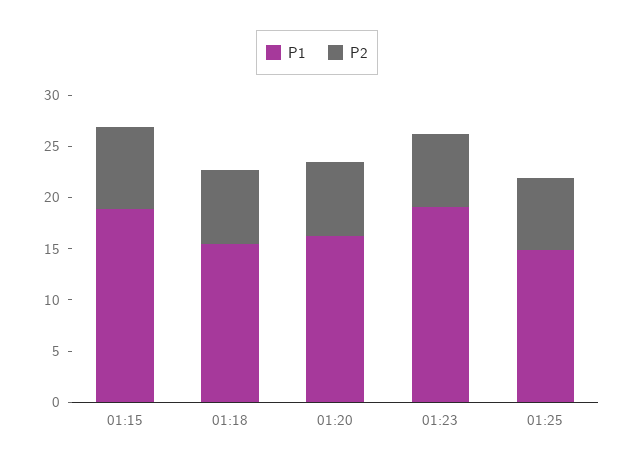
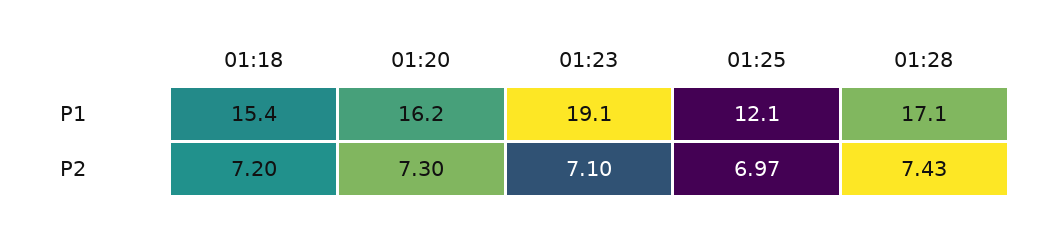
P1, 01:15: 19 -> none
P2, 01:15: 8 -> none
P1, 01:25: 15 -> 12.1
P1, 01:28: none -> 17.1
P2, 01:28: none -> 7.43

